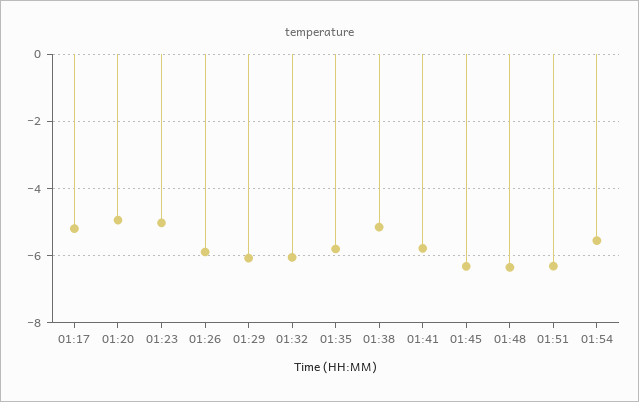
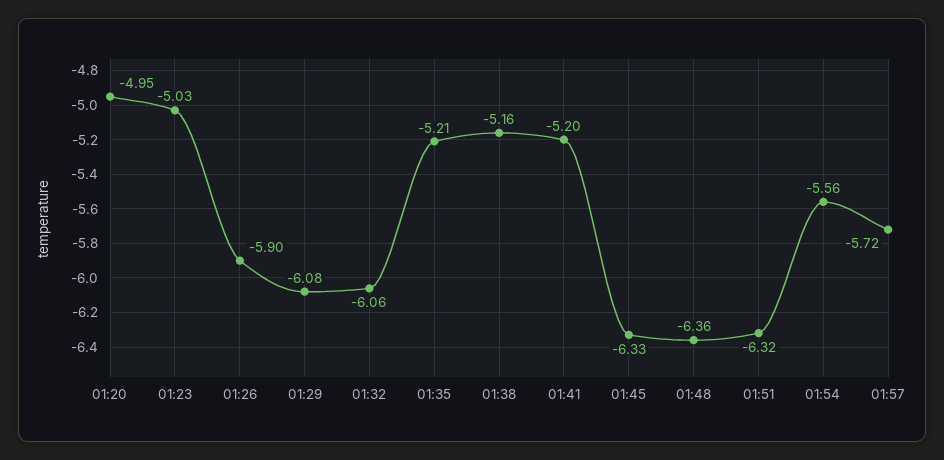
01:17: -5.2 -> none
01:35: -5.8 -> -5.21
01:41: -5.8 -> -5.2
01:57: none -> -5.72

